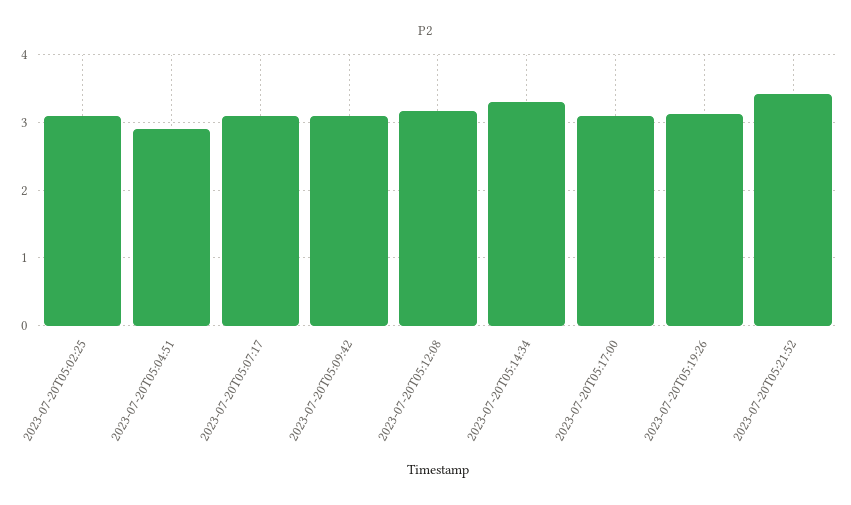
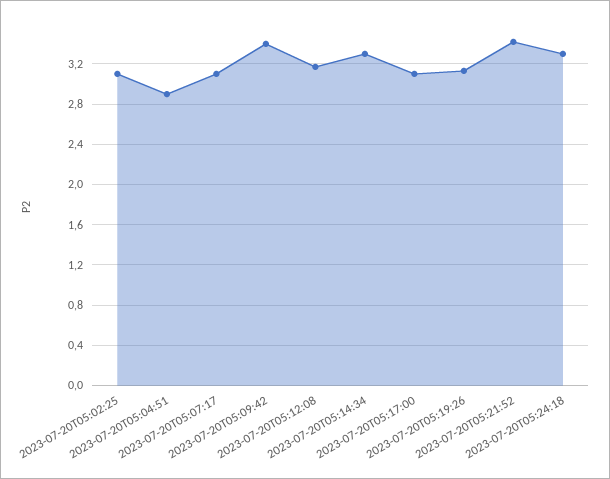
2023-07-20T05:09:42: 3.1 -> 3.4
2023-07-20T05:24:18: none -> 3.3

